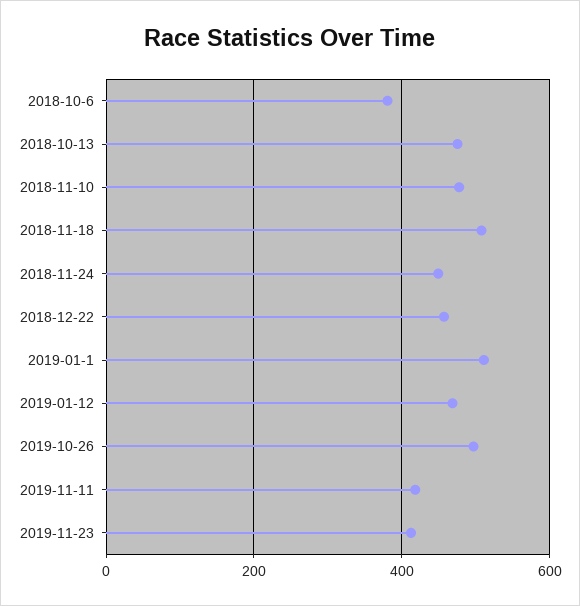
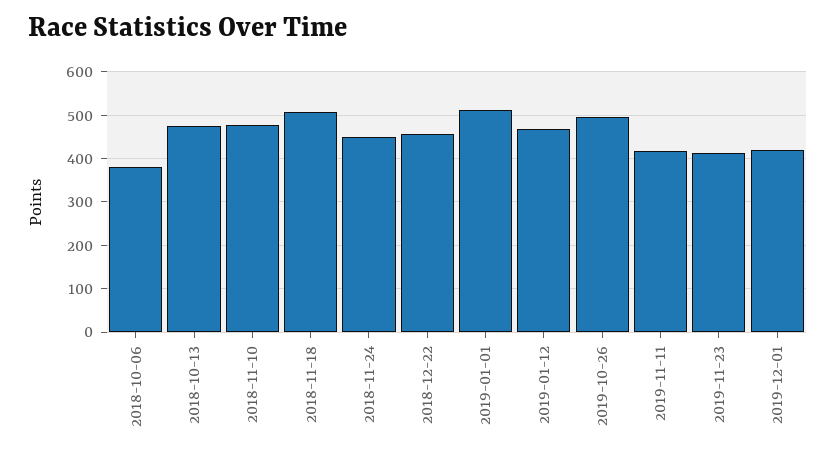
2019-12-01: none -> 420

